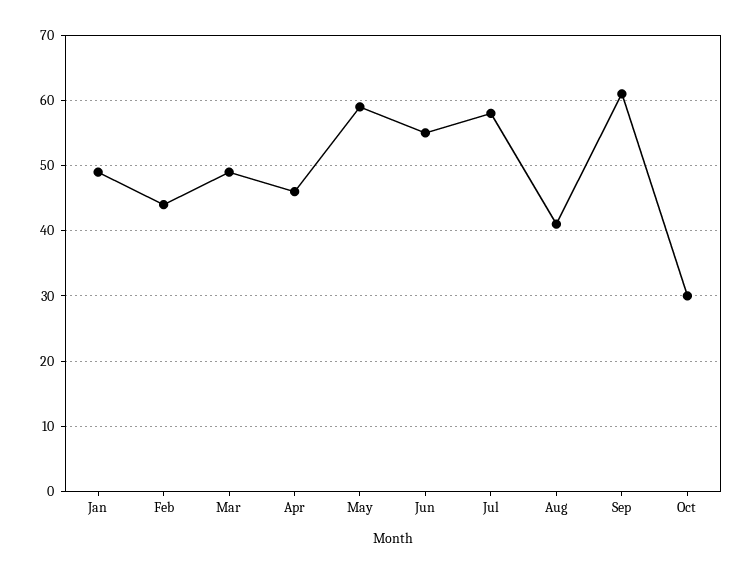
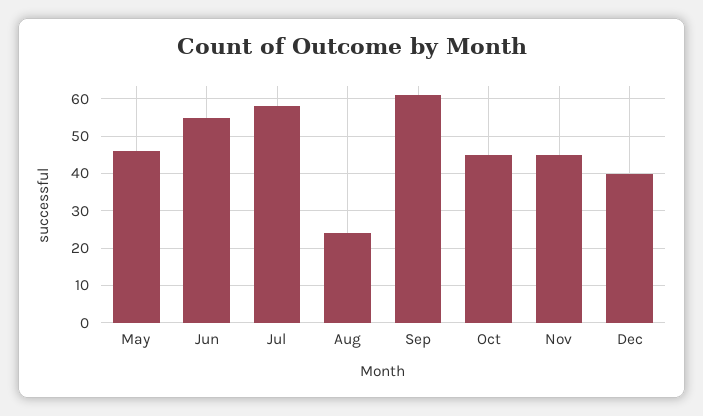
Jan: 49 -> none
Feb: 44 -> none
Mar: 49 -> none
Apr: 46 -> none
May: 59 -> 45
Aug: 41 -> 25
Oct: 30 -> 45
Nov: none -> 45
Dec: none -> 40

